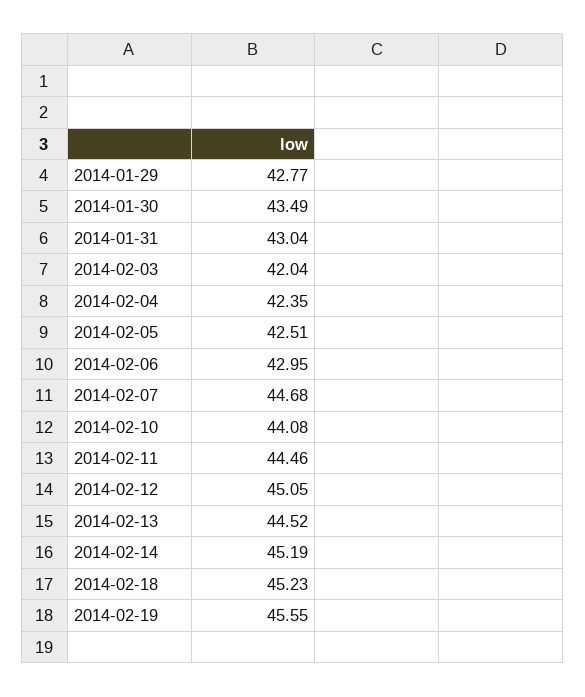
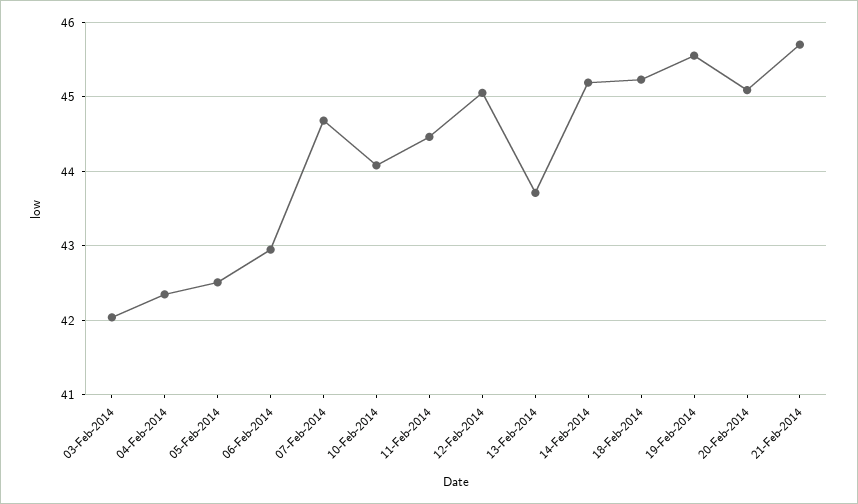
2014-01-29: 42.77 -> none
2014-01-30: 43.49 -> none
2014-01-31: 43.04 -> none
2014-02-13: 44.52 -> 43.7
20-Feb-2014: none -> 45.1
21-Feb-2014: none -> 45.7

